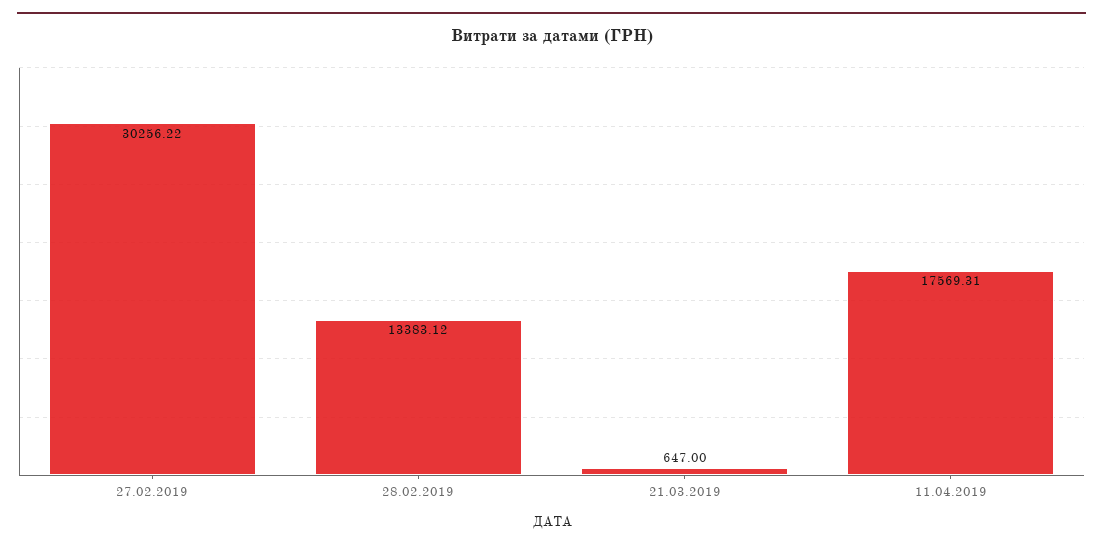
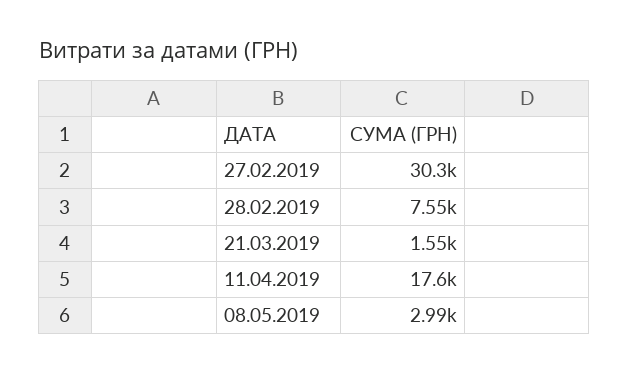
28.02.2019: 13383.12 -> 7550
21.03.2019: 647 -> 1550
08.05.2019: none -> 2990

